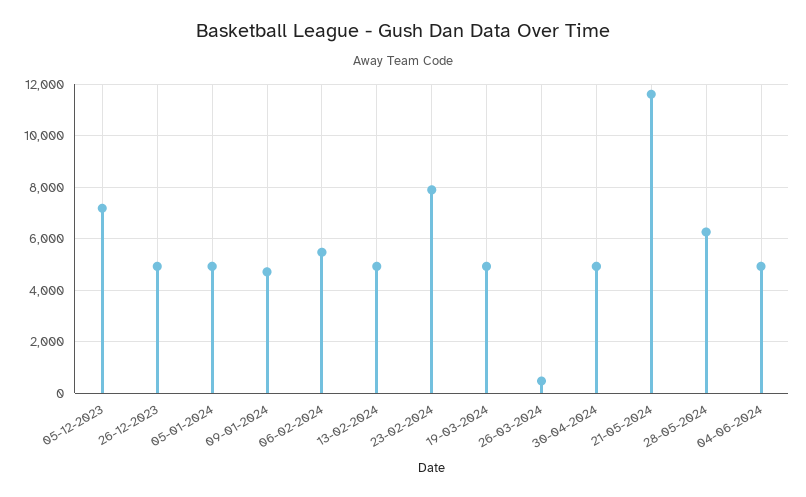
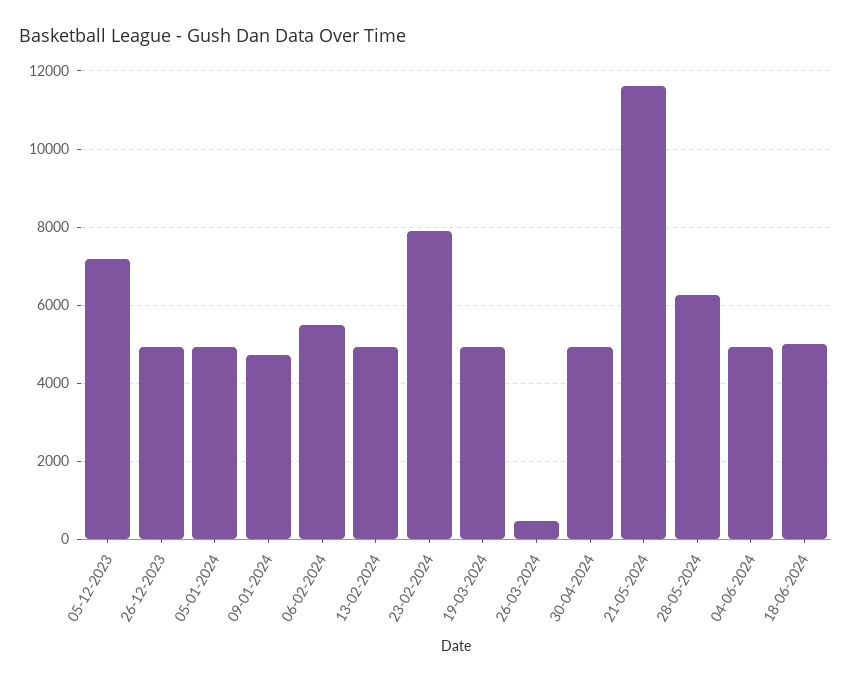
18-06-2024: none -> 5000

